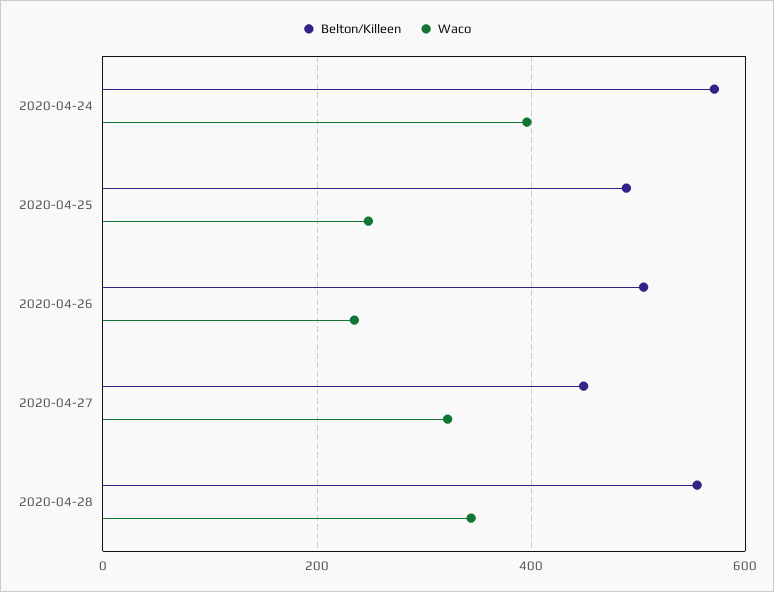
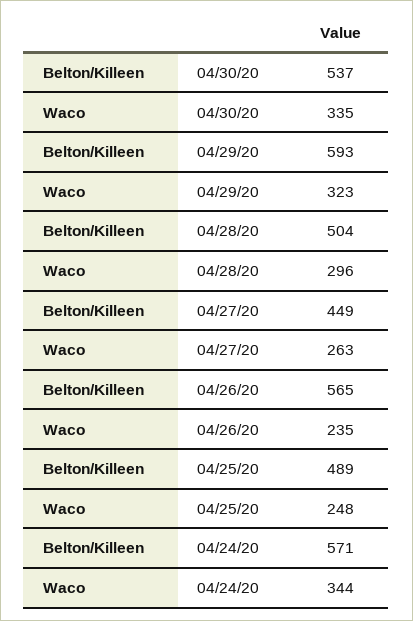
Waco, 2020-04-24: 400 -> 344
Belton/Killeen, 2020-04-26: 500 -> 565
Waco, 2020-04-27: 320 -> 263
Belton/Killeen, 2020-04-28: 560 -> 504
Waco, 2020-04-28: 340 -> 296
Belton/Killeen, 04/30/20: none -> 537
Waco, 04/30/20: none -> 335
Belton/Killeen, 04/29/20: none -> 593
Waco, 04/29/20: none -> 323

